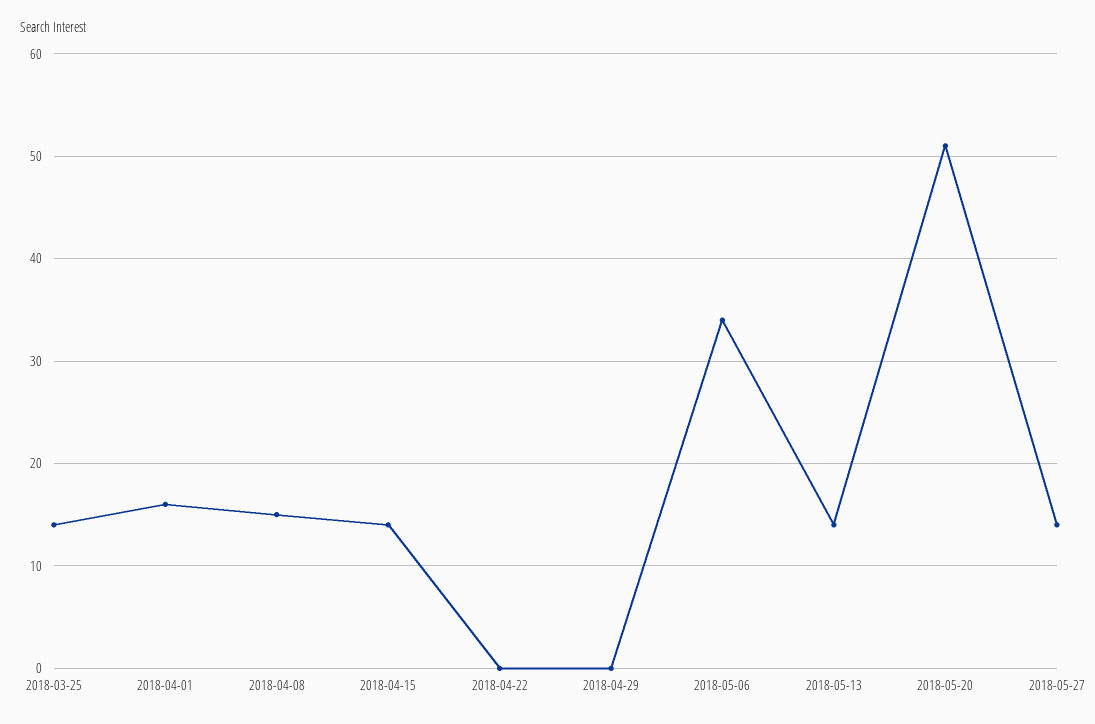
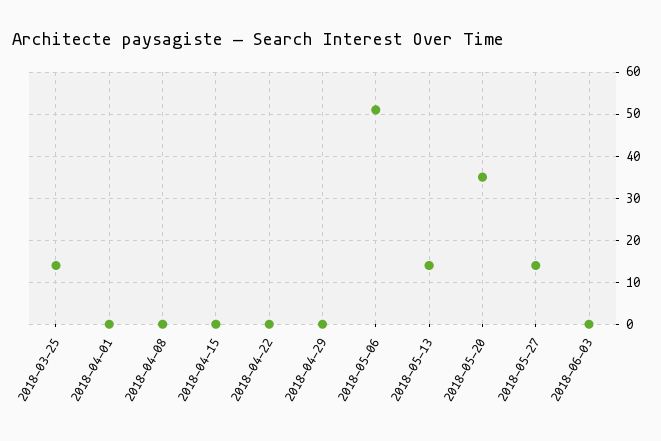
2018-04-01: 16 -> 0
2018-04-08: 15 -> 0
2018-04-15: 14 -> 0
2018-05-06: 34 -> 50
2018-05-20: 51 -> 35
2018-06-03: none -> 0

